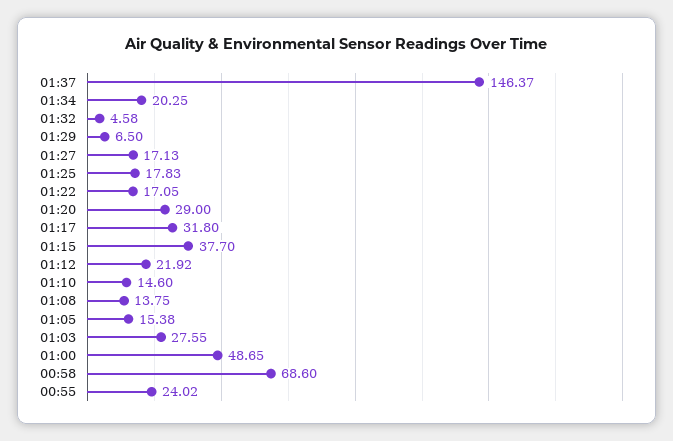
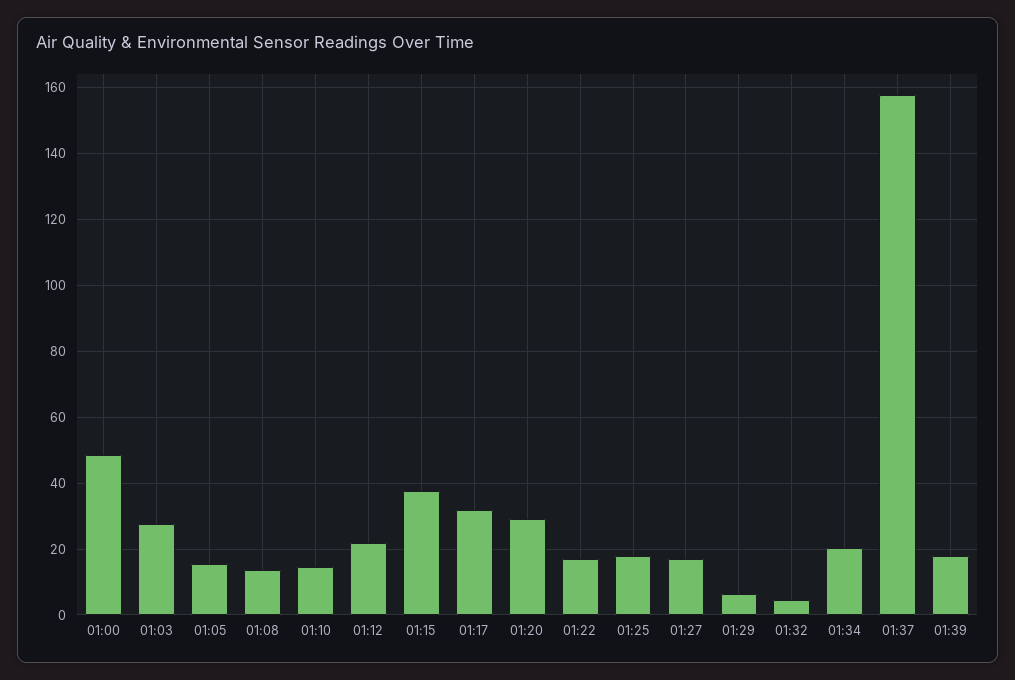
01:37: 146.37 -> 158
00:58: 68.6 -> none
00:55: 24.02 -> none
01:39: none -> 18

